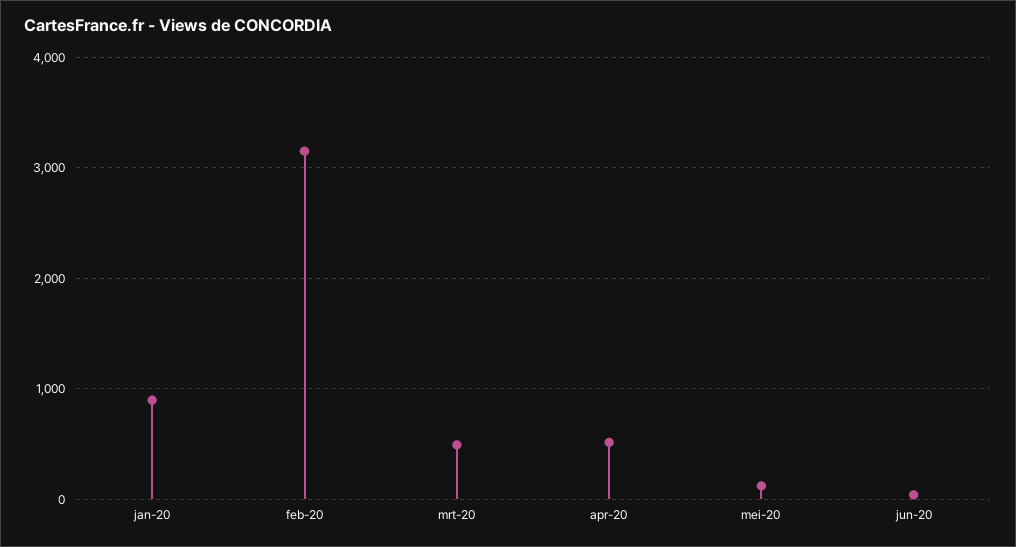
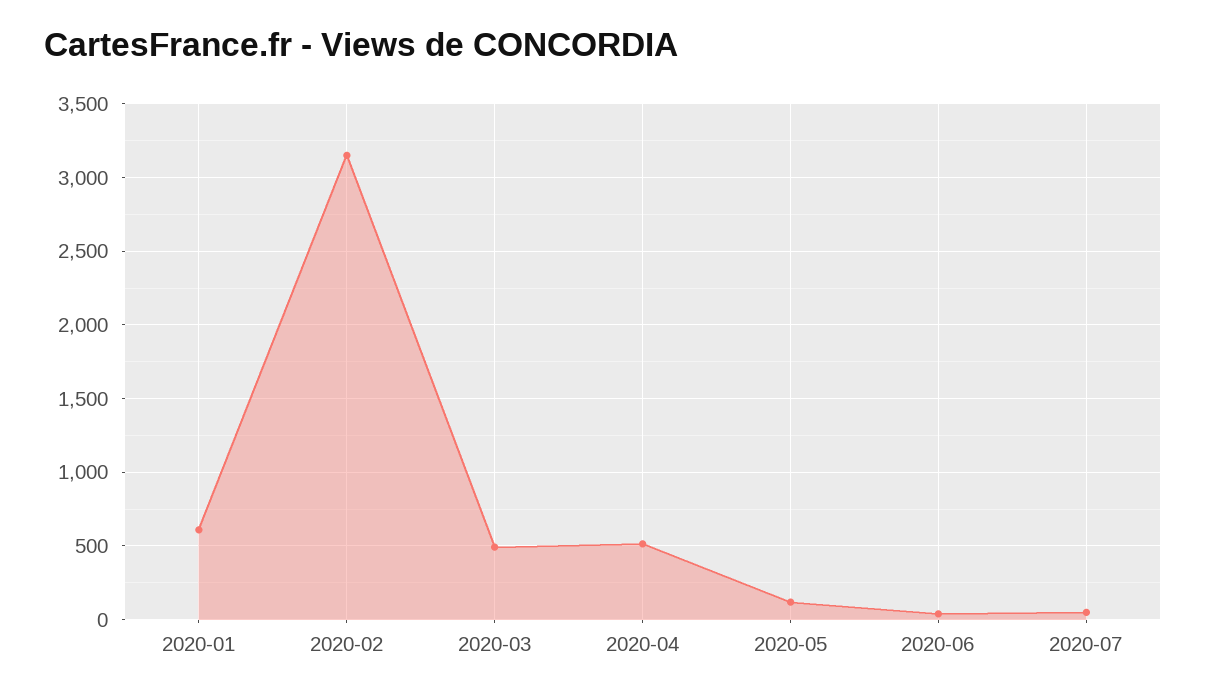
jan-20: 900 -> 600
2020-07: none -> 50

